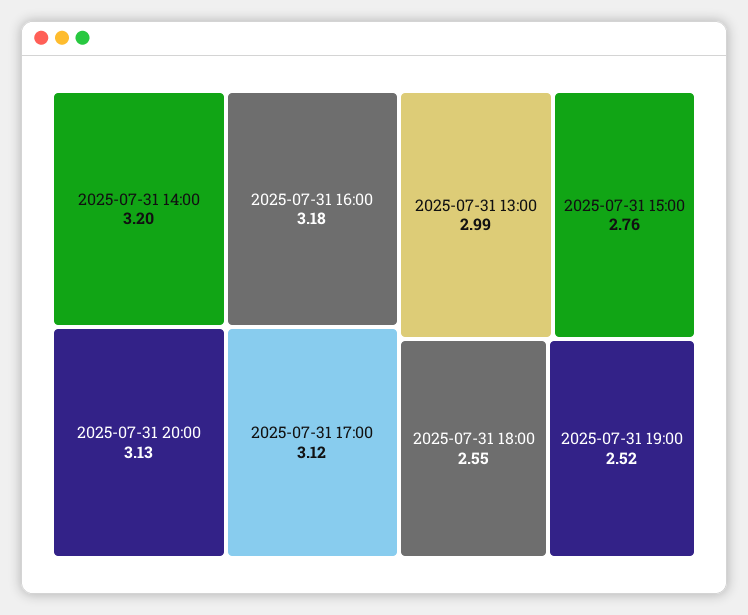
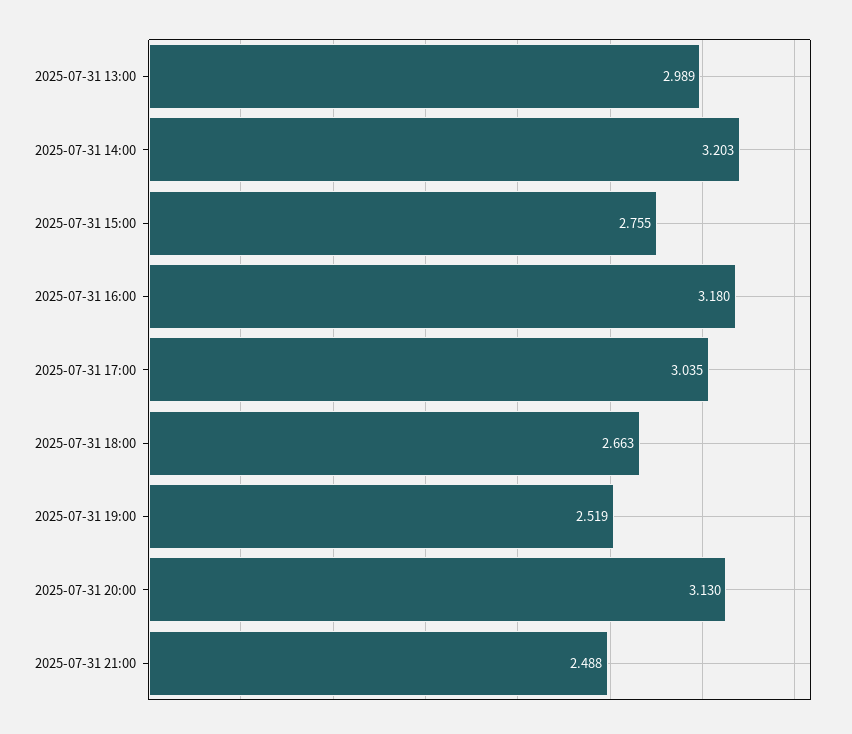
2025-07-31 17:00: 3.12 -> 3.035
2025-07-31 18:00: 2.55 -> 2.663
2025-07-31 21:00: none -> 2.488

